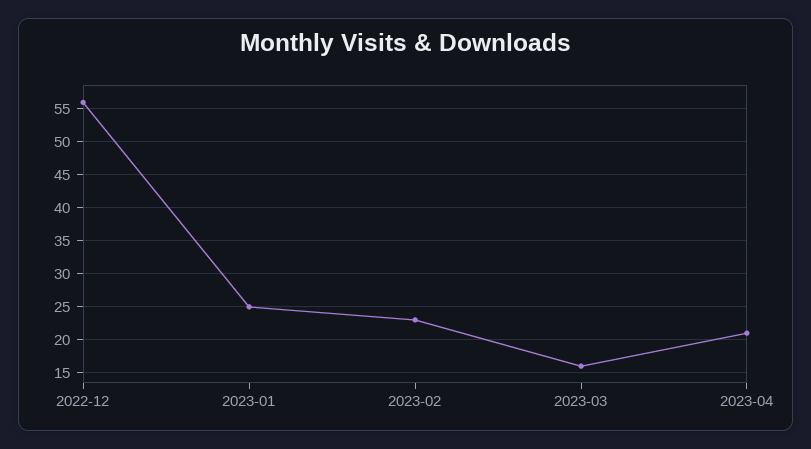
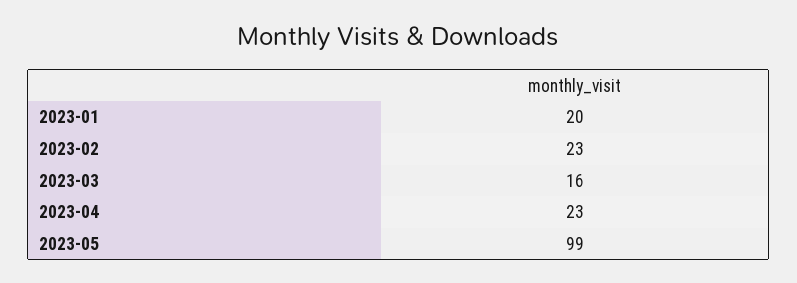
2022-12: 56 -> none
2023-01: 25 -> 20
2023-04: 21 -> 23
2023-05: none -> 99

